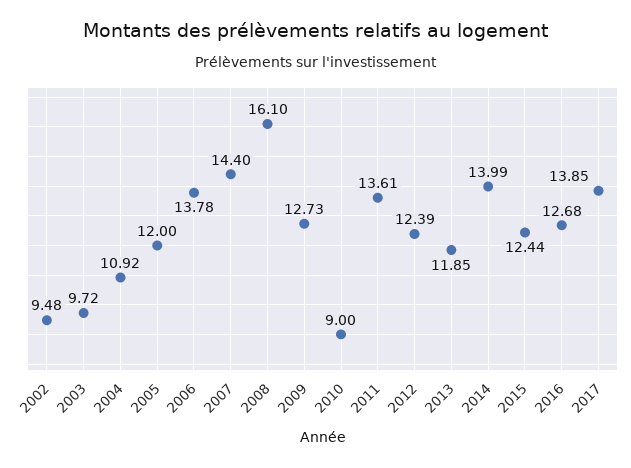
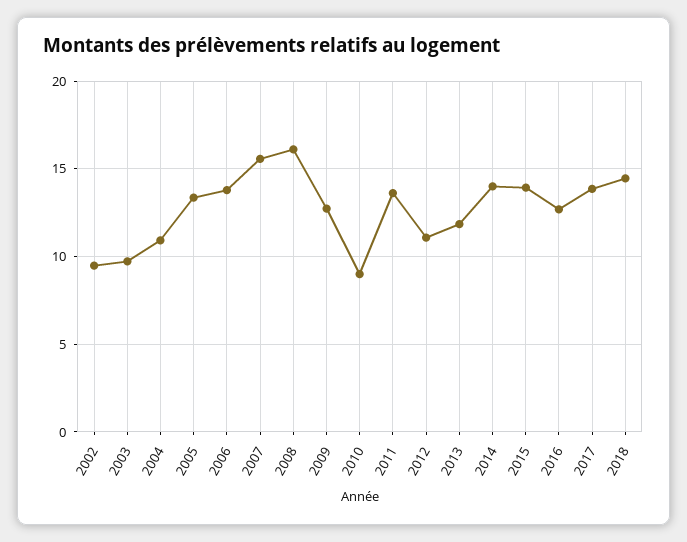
2005: 12 -> 13.5
2007: 14.4 -> 15.5
2012: 12.39 -> 11
2015: 12.44 -> 14
2018: none -> 14.5

